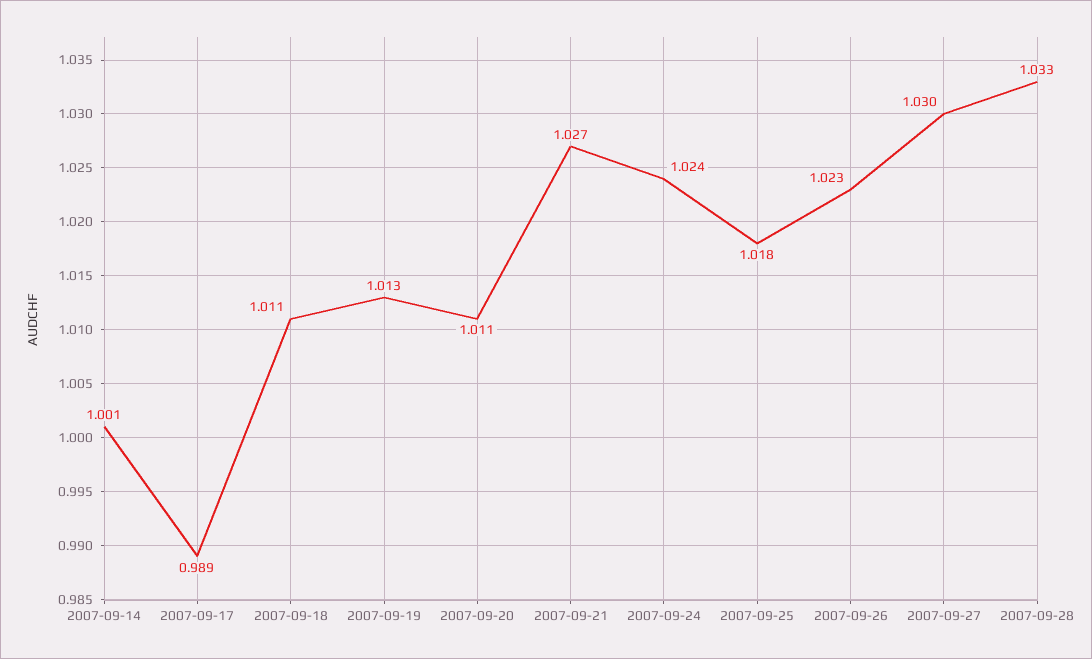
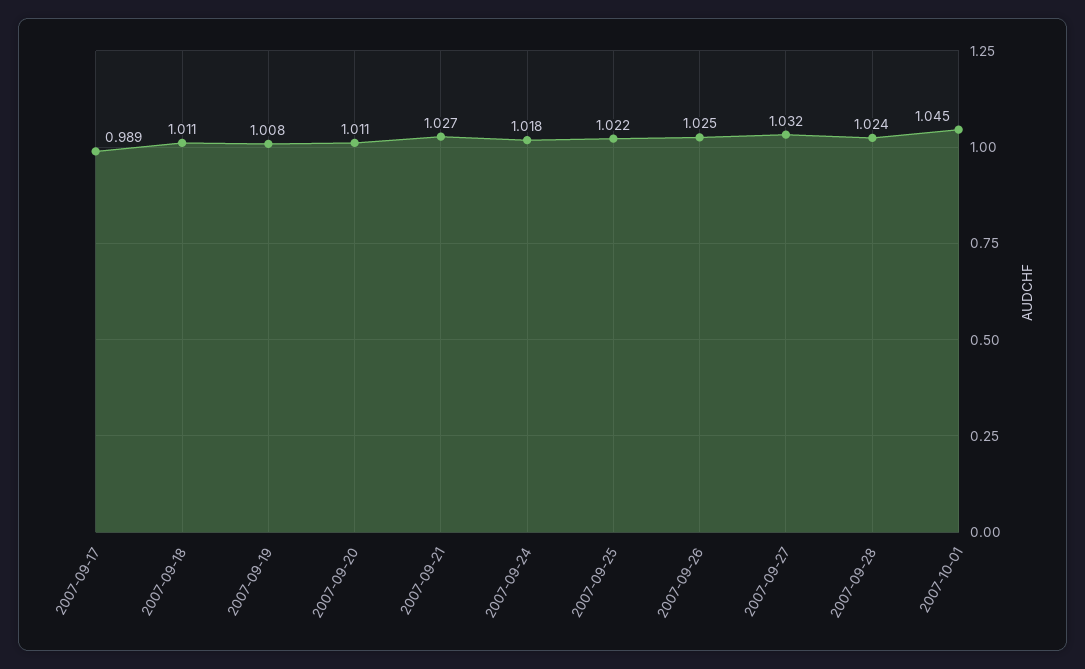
2007-09-14: 1.001 -> none
2007-09-19: 1.013 -> 1.008
2007-09-24: 1.024 -> 1.018
2007-09-25: 1.018 -> 1.022
2007-09-26: 1.023 -> 1.025
2007-09-27: 1.03 -> 1.032
2007-09-28: 1.033 -> 1.024
2007-10-01: none -> 1.045

